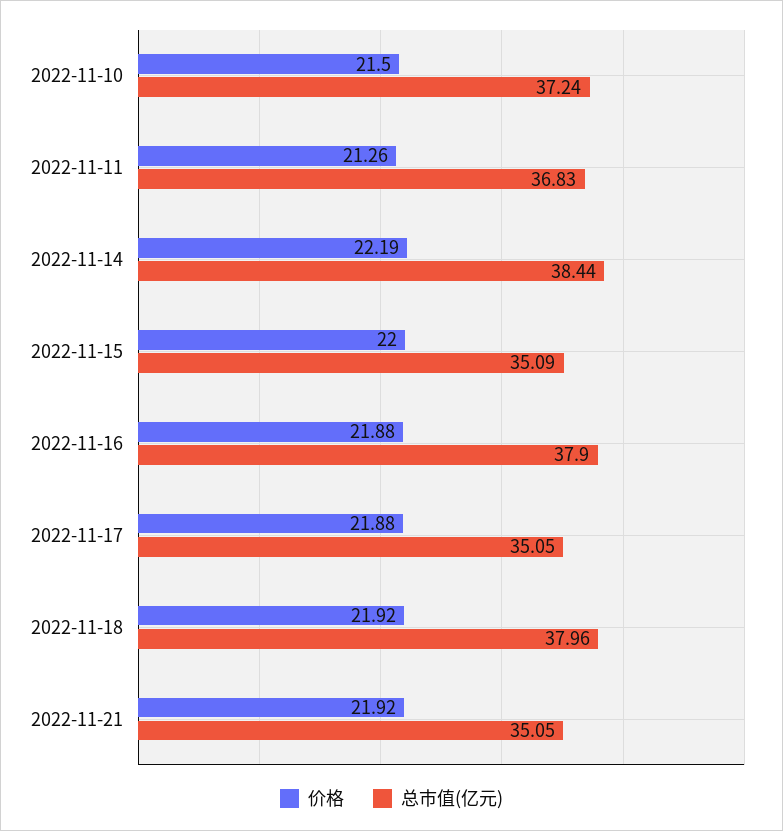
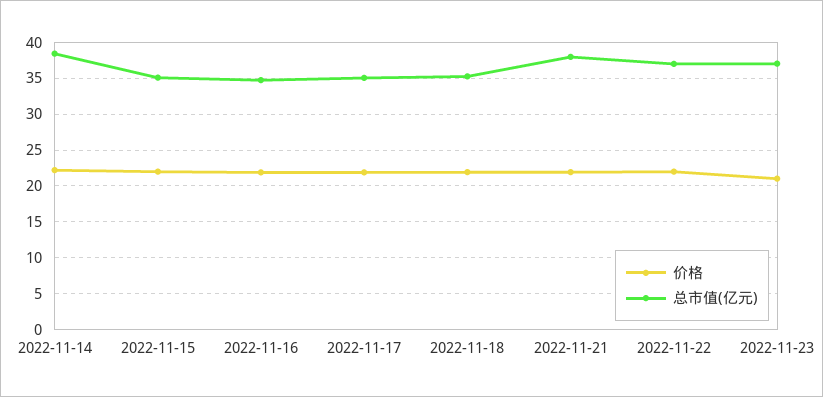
价格, 2022-11-10: 21.5 -> none
总市值(亿元), 2022-11-10: 37.24 -> none
价格, 2022-11-11: 21.26 -> none
总市值(亿元), 2022-11-11: 36.83 -> none
总市值(亿元), 2022-11-16: 37.9 -> 35
总市值(亿元), 2022-11-18: 37.96 -> 35
总市值(亿元), 2022-11-21: 35.05 -> 38
价格, 2022-11-22: none -> 22
总市值(亿元), 2022-11-22: none -> 37
价格, 2022-11-23: none -> 21
总市值(亿元), 2022-11-23: none -> 37

